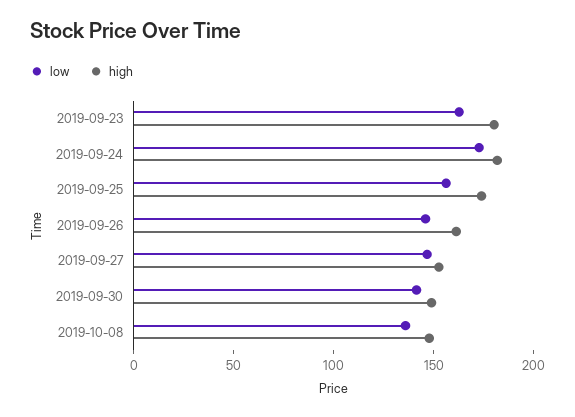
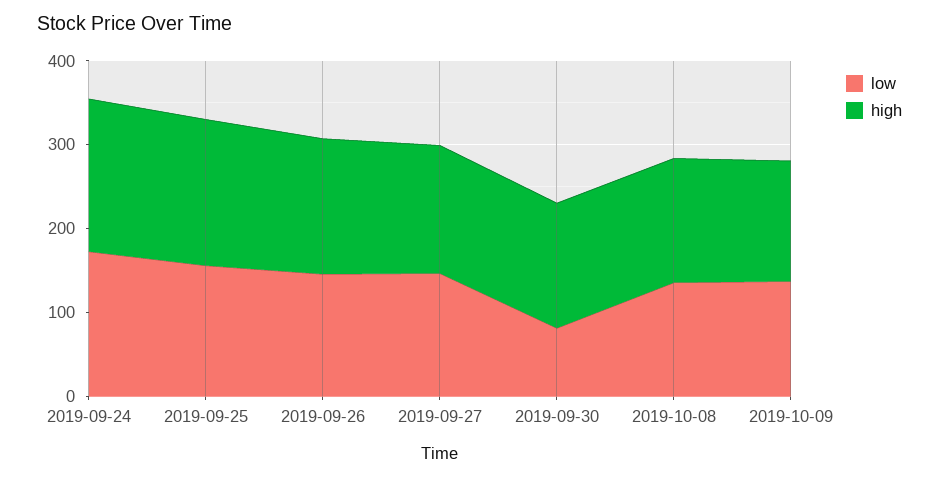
low, 2019-09-23: 160 -> none
high, 2019-09-23: 180 -> none
low, 2019-09-30: 140 -> 80
low, 2019-10-09: none -> 140
high, 2019-10-09: none -> 140

